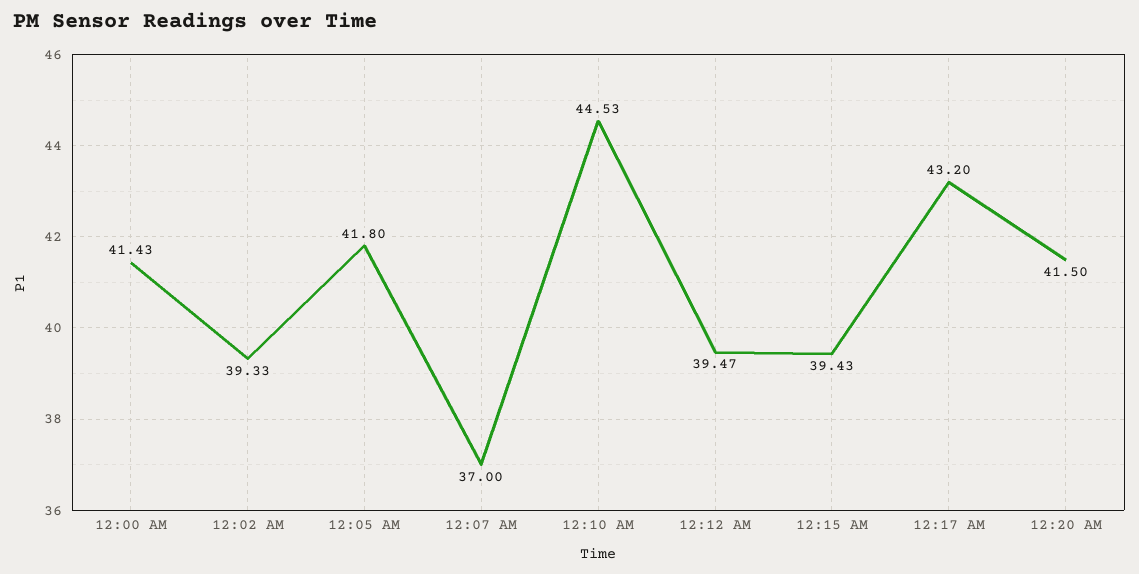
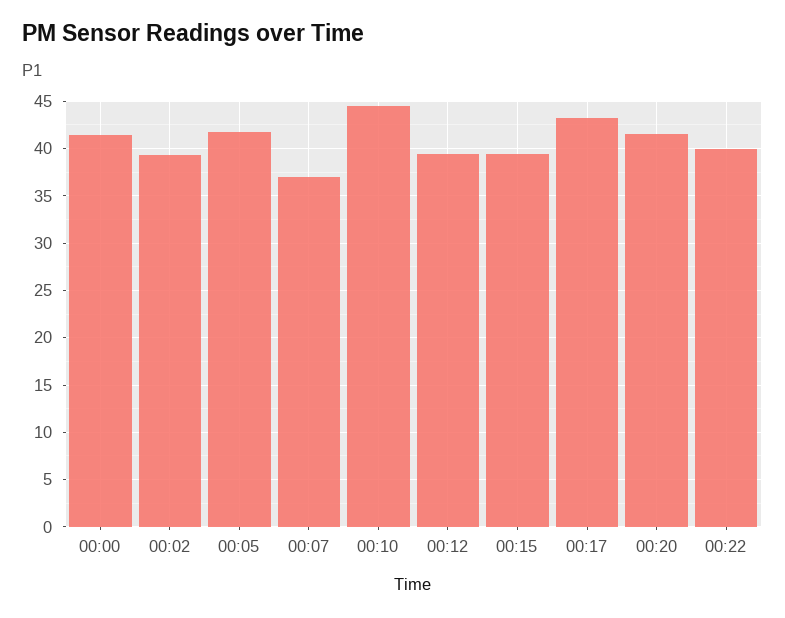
00:22: none -> 40

